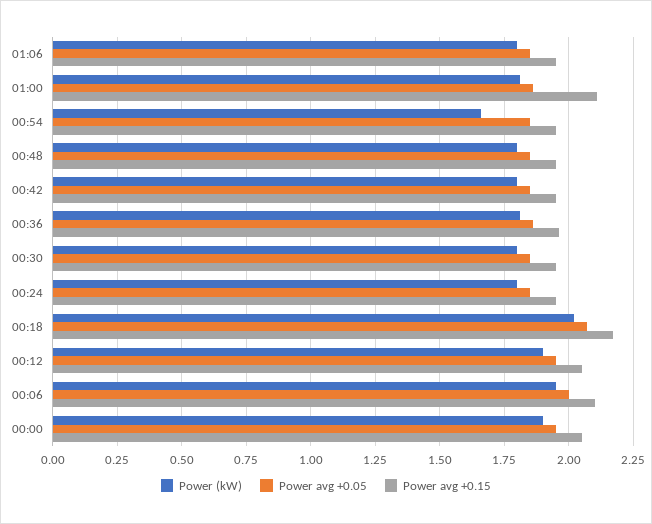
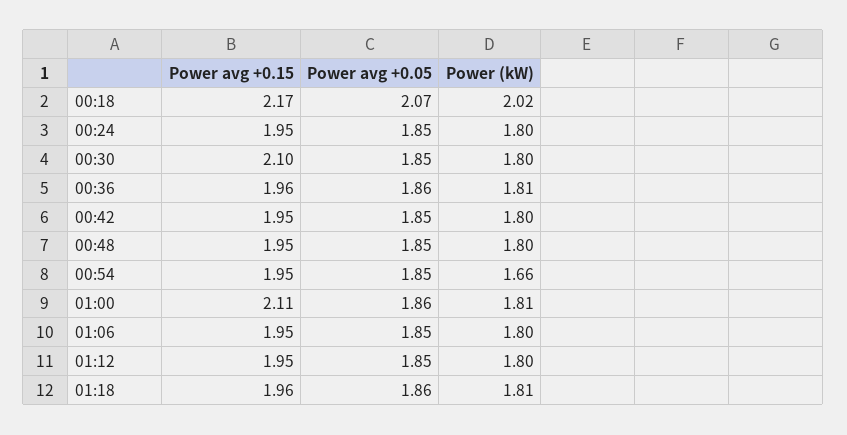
Power avg +0.15, 00:30: 1.95 -> 2.1
Power (kW), 00:12: 1.9 -> none
Power avg +0.05, 00:12: 1.95 -> none
Power avg +0.15, 00:12: 2.05 -> none
Power (kW), 00:06: 1.95 -> none
Power avg +0.05, 00:06: 2 -> none
Power avg +0.15, 00:06: 2.1 -> none
Power (kW), 00:00: 1.9 -> none
Power avg +0.05, 00:00: 1.95 -> none
Power avg +0.15, 00:00: 2.05 -> none
Power avg +0.15, 01:12: none -> 1.95
Power avg +0.05, 01:12: none -> 1.85
Power (kW), 01:12: none -> 1.8
Power avg +0.15, 01:18: none -> 1.96
Power avg +0.05, 01:18: none -> 1.86
Power (kW), 01:18: none -> 1.81

